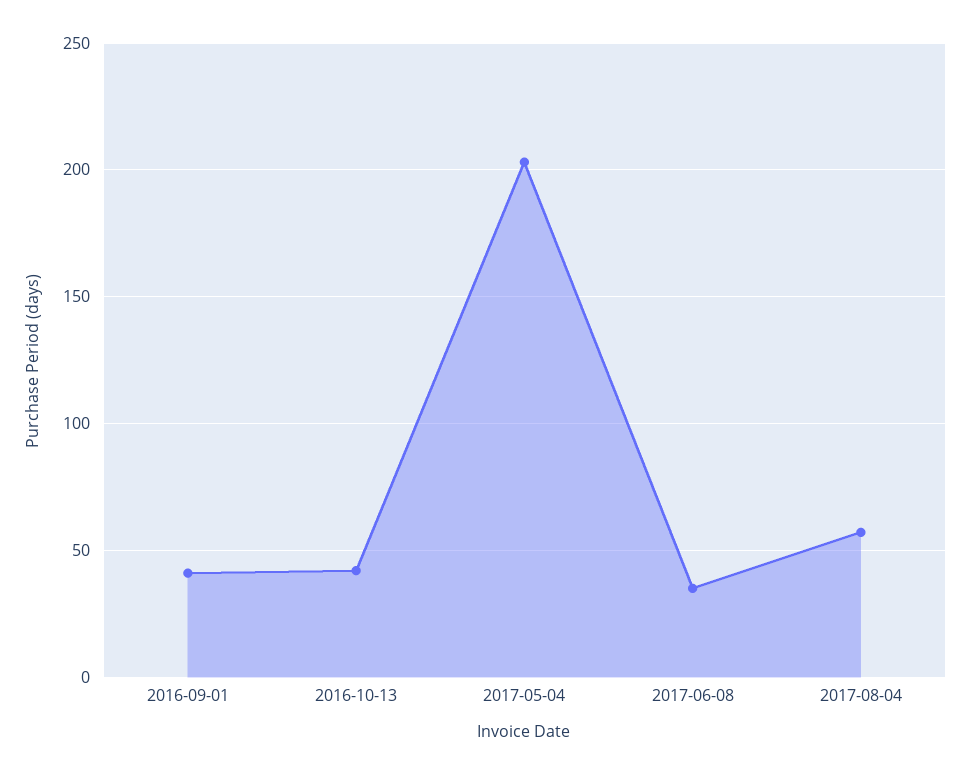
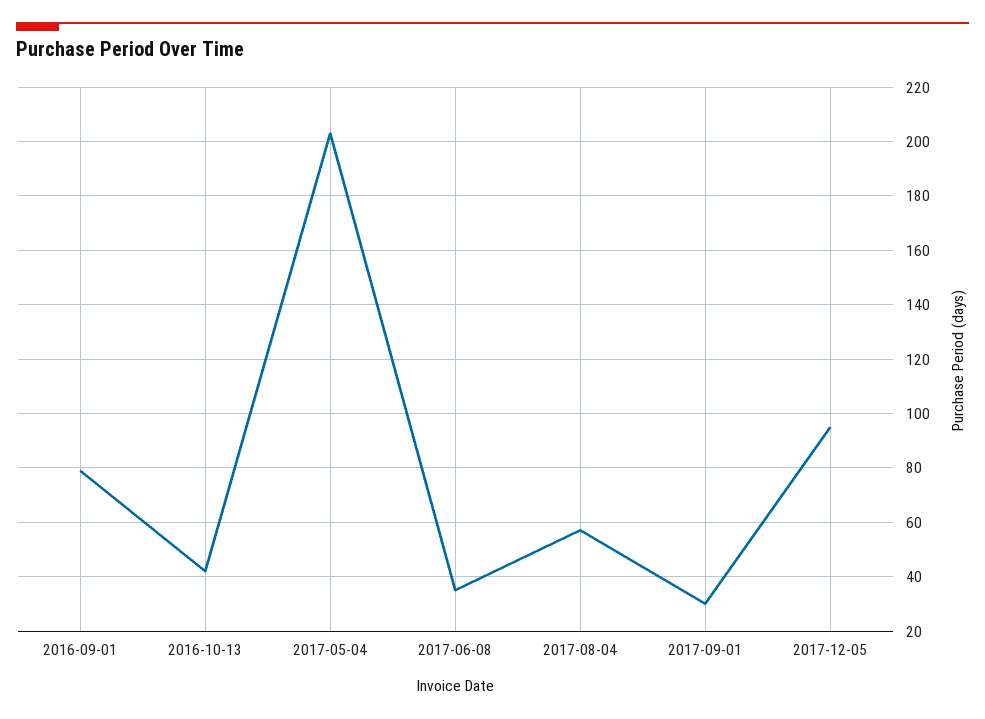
2016-09-01: 40 -> 80
2017-09-01: none -> 30
2017-12-05: none -> 95

